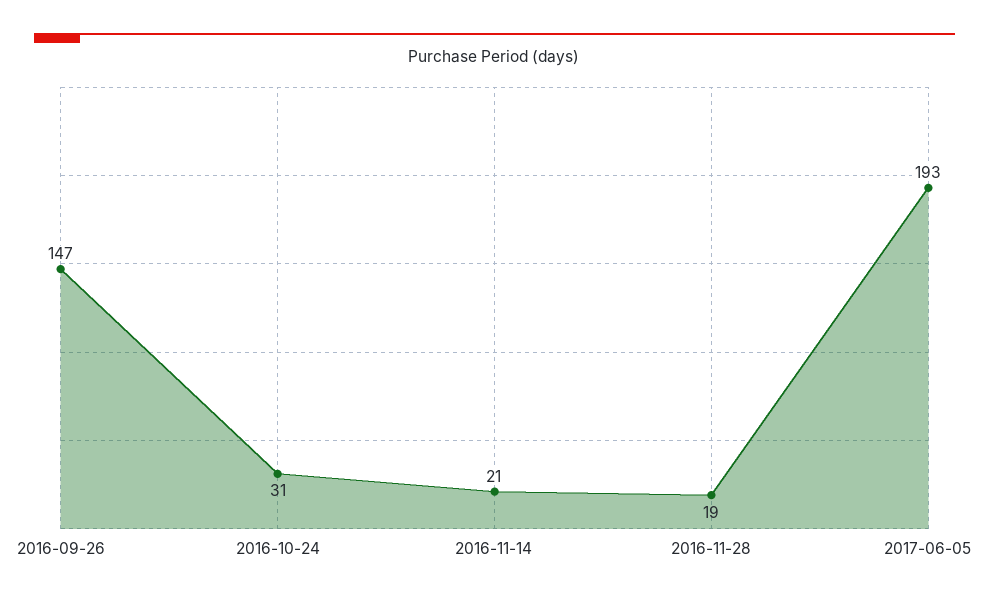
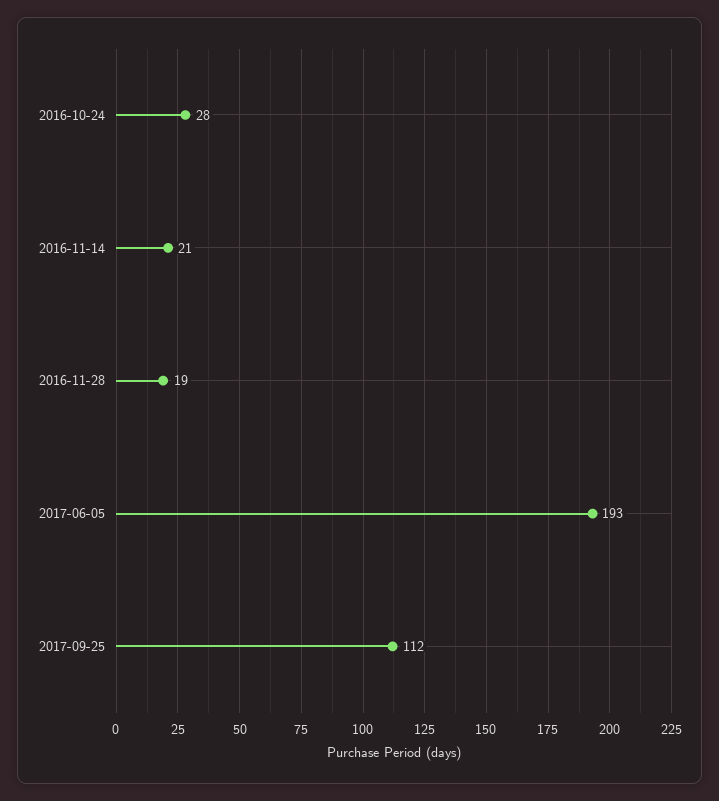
2016-09-26: 147 -> none
2016-10-24: 31 -> 28
2017-09-25: none -> 112

